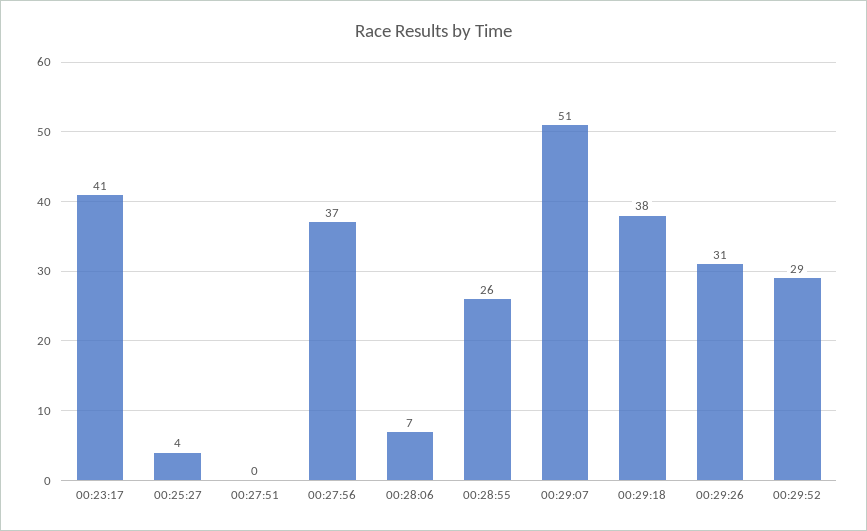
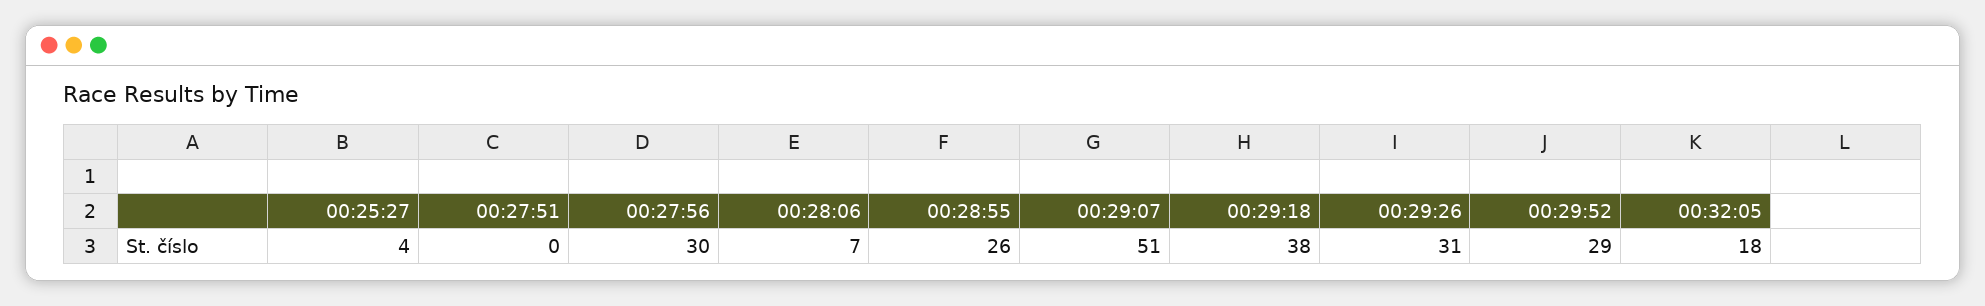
00:23:17: 41 -> none
00:27:56: 37 -> 30
00:32:05: none -> 18

